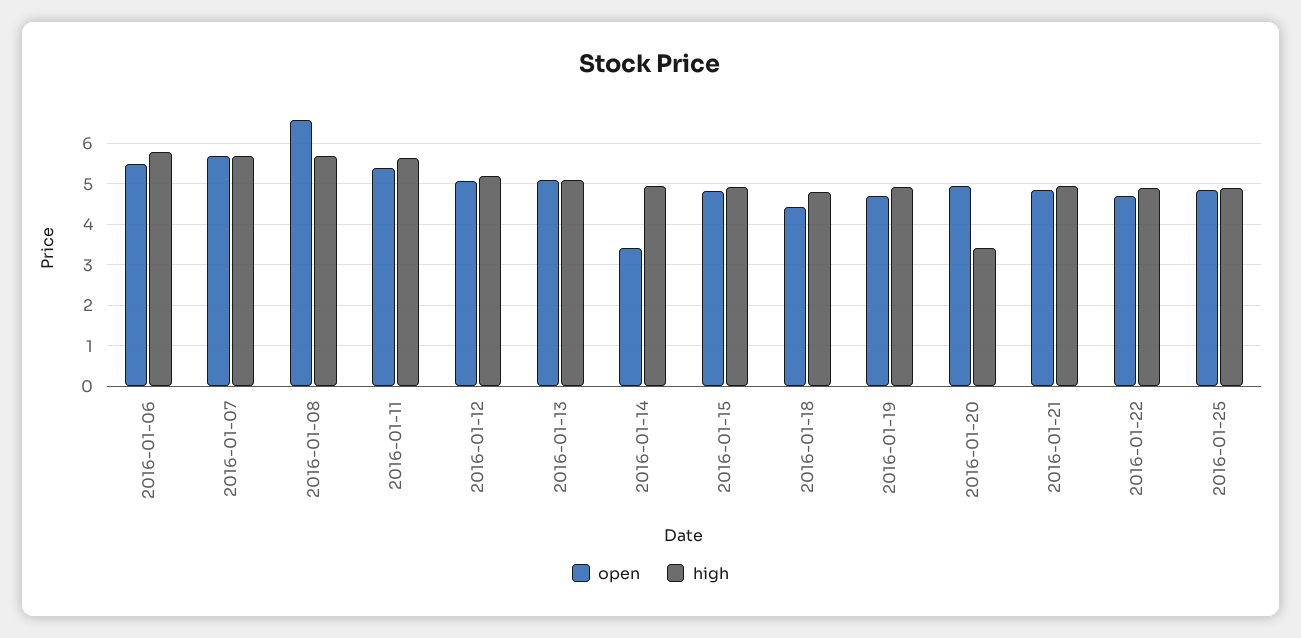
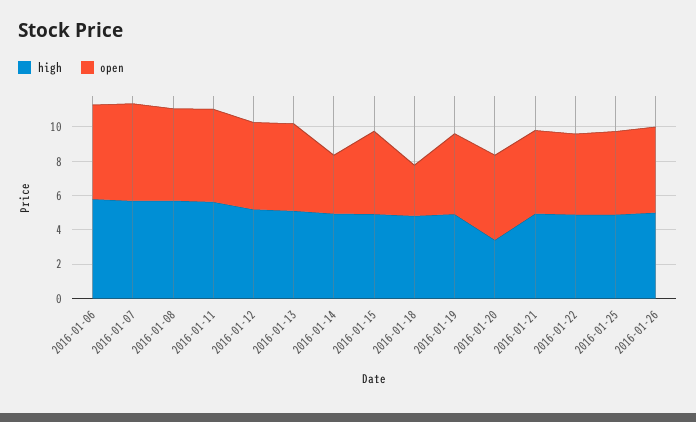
open, 2016-01-08: 6.6 -> 5.5
open, 2016-01-18: 4.4 -> 3
high, 2016-01-26: none -> 5
open, 2016-01-26: none -> 5

